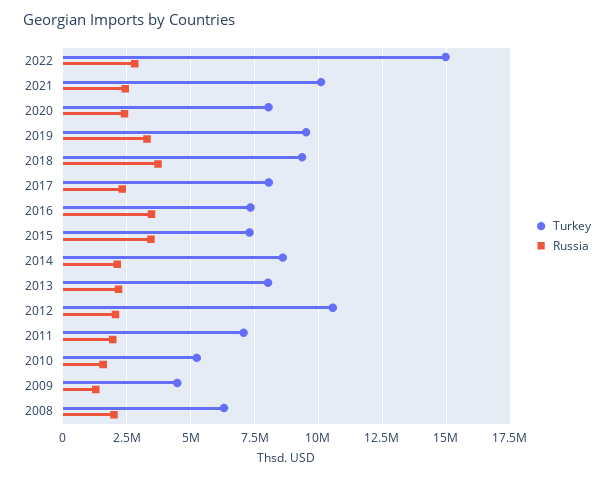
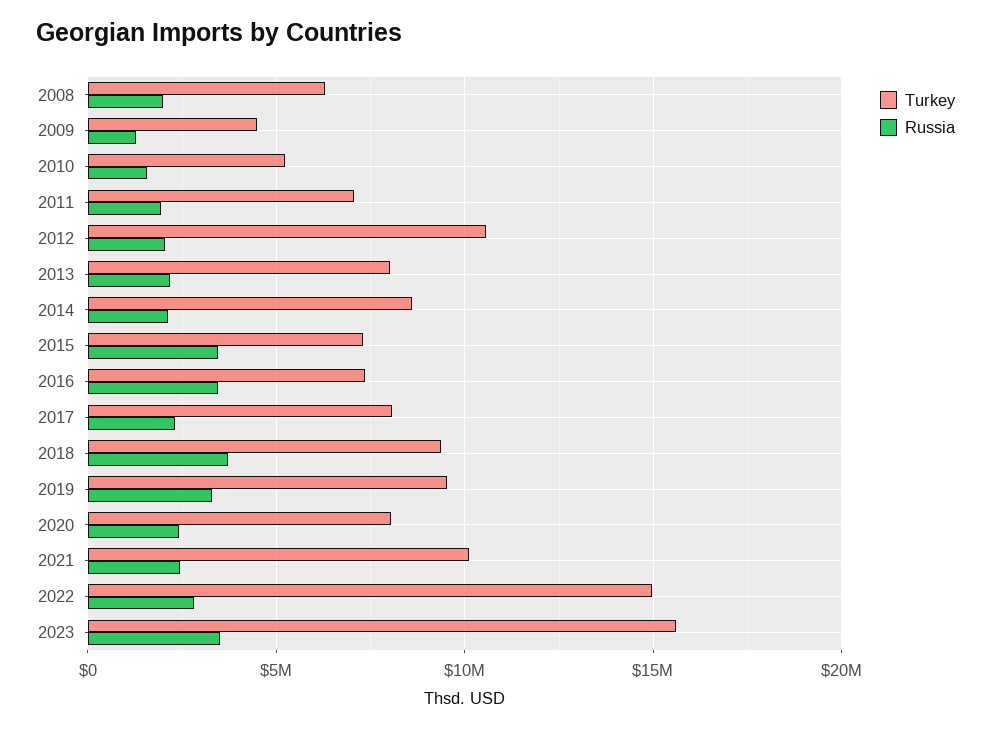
Turkey, 2023: none -> 15500000
Russia, 2023: none -> 3500000

